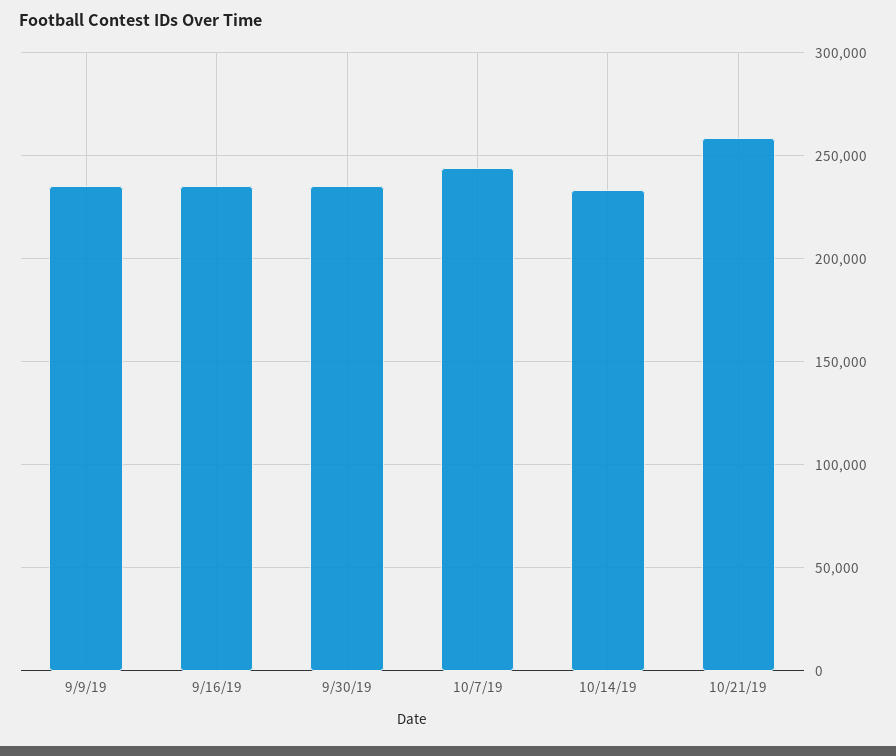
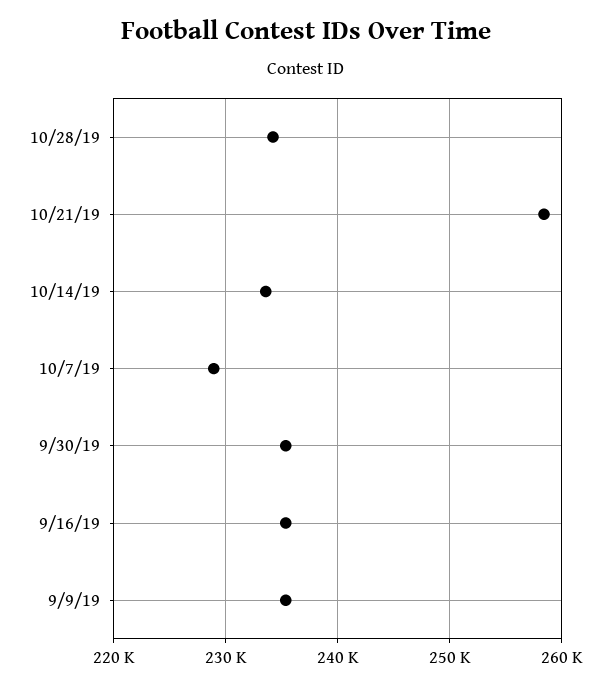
10/7/19: 245000 -> 229000
10/28/19: none -> 234000

